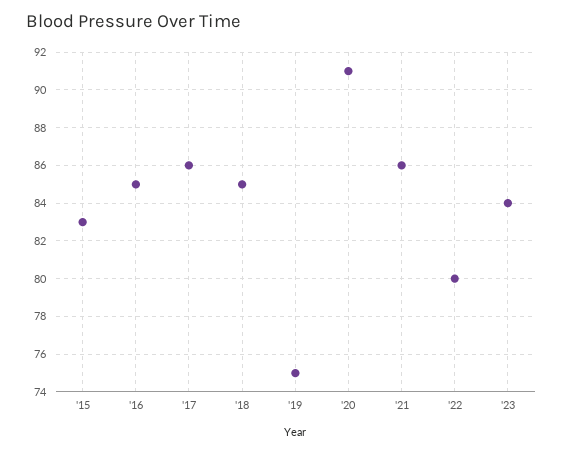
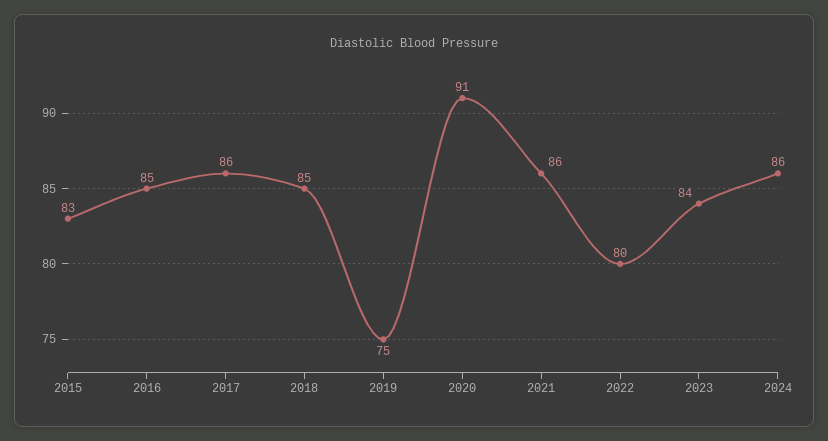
2024: none -> 86

